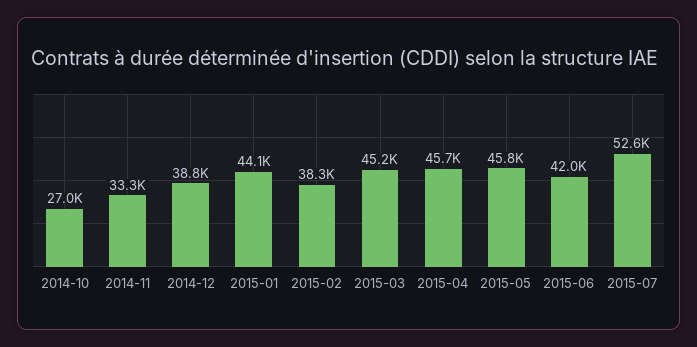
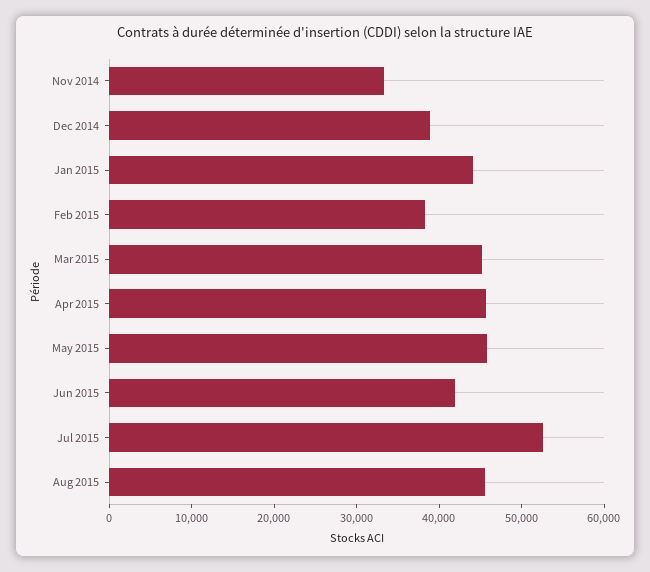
2014-10: 27000 -> none
Aug 2015: none -> 46000

